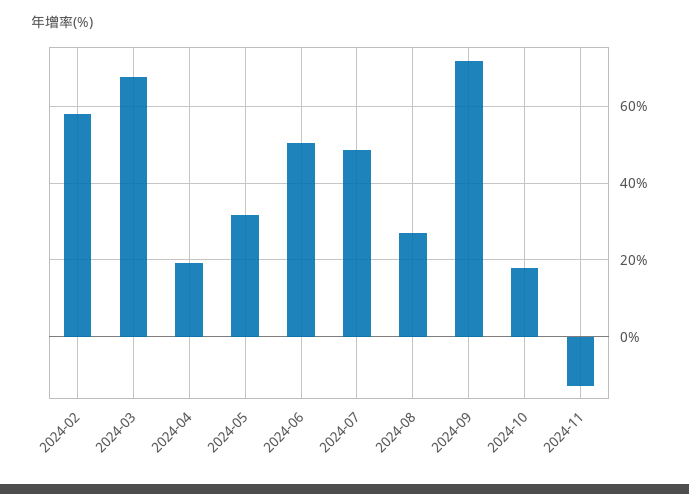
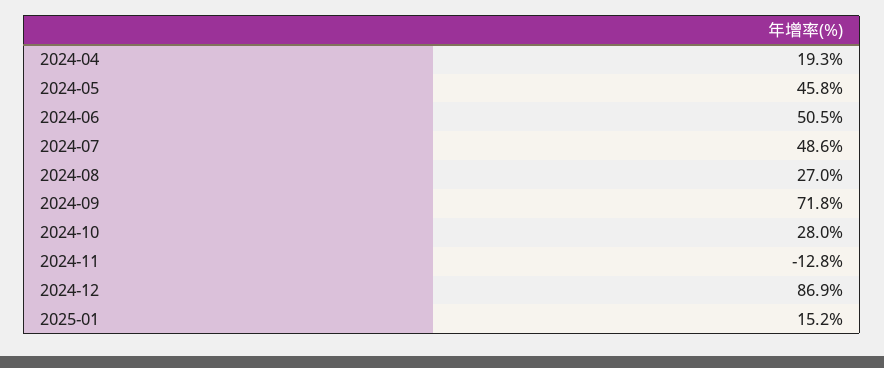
2024-02: 58 -> none
2024-03: 68 -> none
2024-05: 32 -> 45.8
2024-10: 18 -> 28
2024-12: none -> 86.9
2025-01: none -> 15.2

